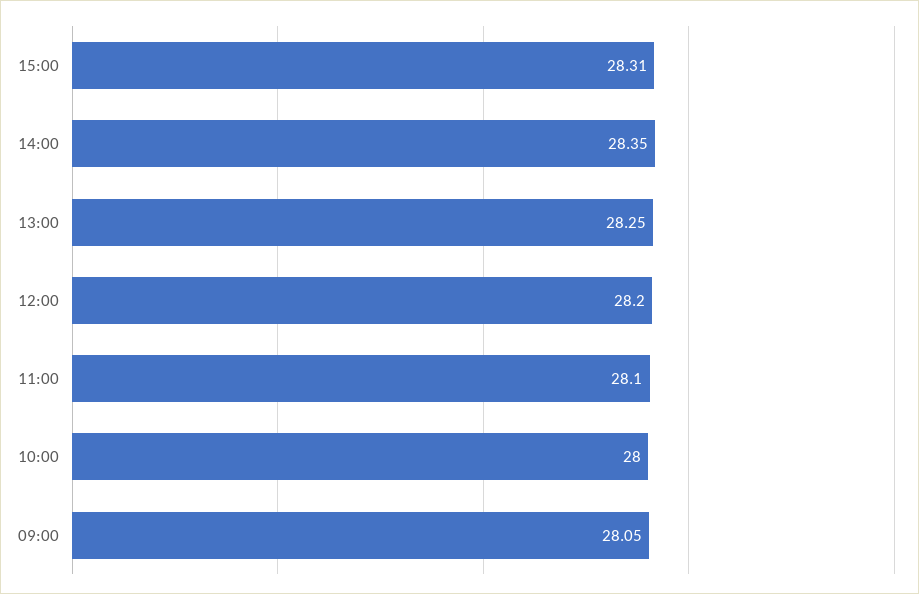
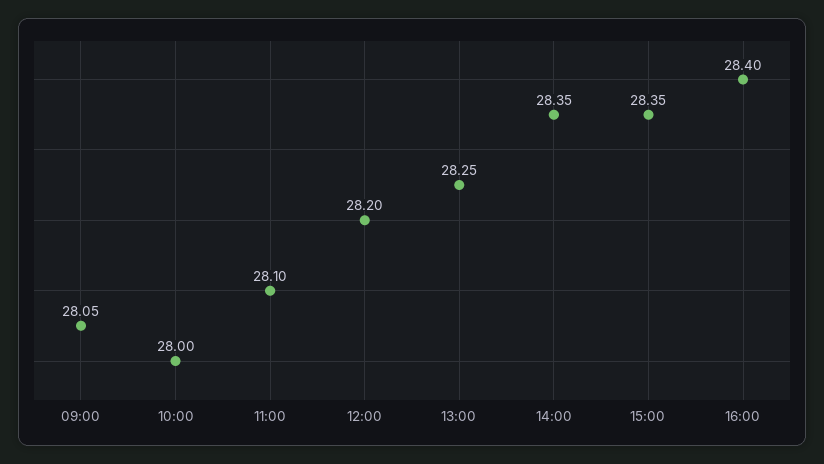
15:00: 28.31 -> 28.35
16:00: none -> 28.4

